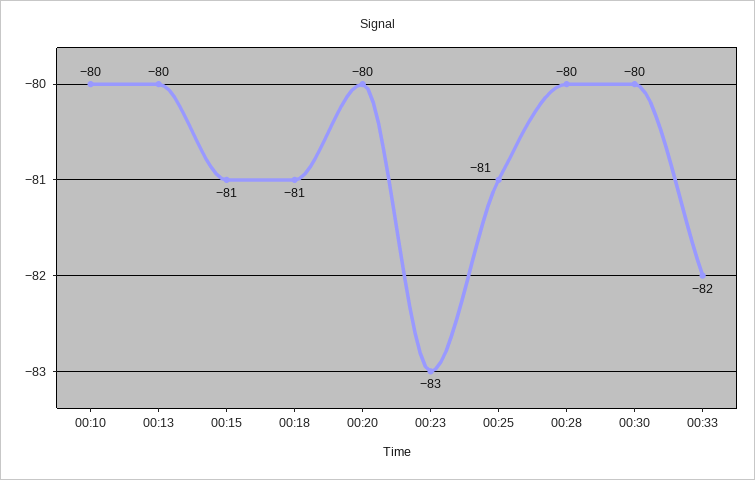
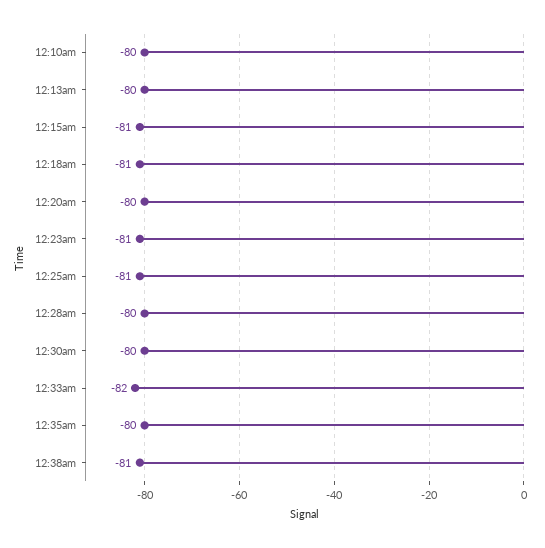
00:23: -83 -> -81
12:35am: none -> -80
12:38am: none -> -81

